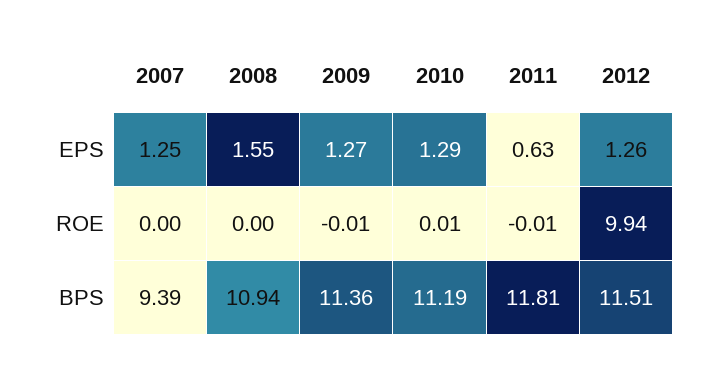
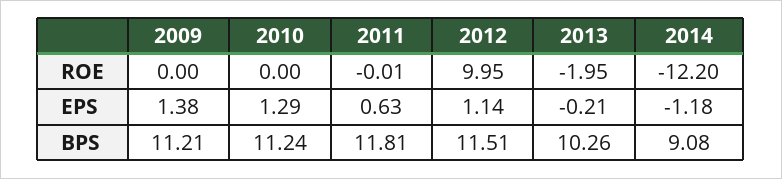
2007, EPS: 1.25 -> none
2008, EPS: 1.55 -> none
2009, EPS: 1.27 -> 1.38
2012, EPS: 1.26 -> 1.14
2007, ROE: 0 -> none
2008, ROE: 0 -> none
2009, ROE: -0.01 -> 0
2010, ROE: 0.01 -> 0
2012, ROE: 9.94 -> 9.95
2007, BPS: 9.39 -> none
2008, BPS: 10.94 -> none
2009, BPS: 11.36 -> 11.21
2010, BPS: 11.19 -> 11.24
2013, ROE: none -> -1.95
2014, ROE: none -> -12.2
2013, EPS: none -> -0.21
2014, EPS: none -> -1.18
2013, BPS: none -> 10.26
2014, BPS: none -> 9.08

